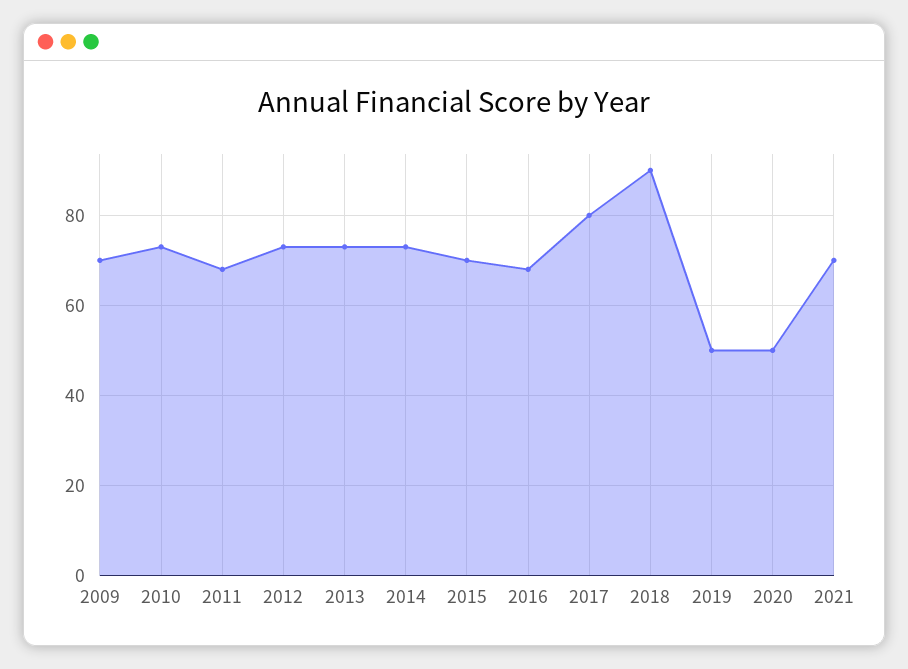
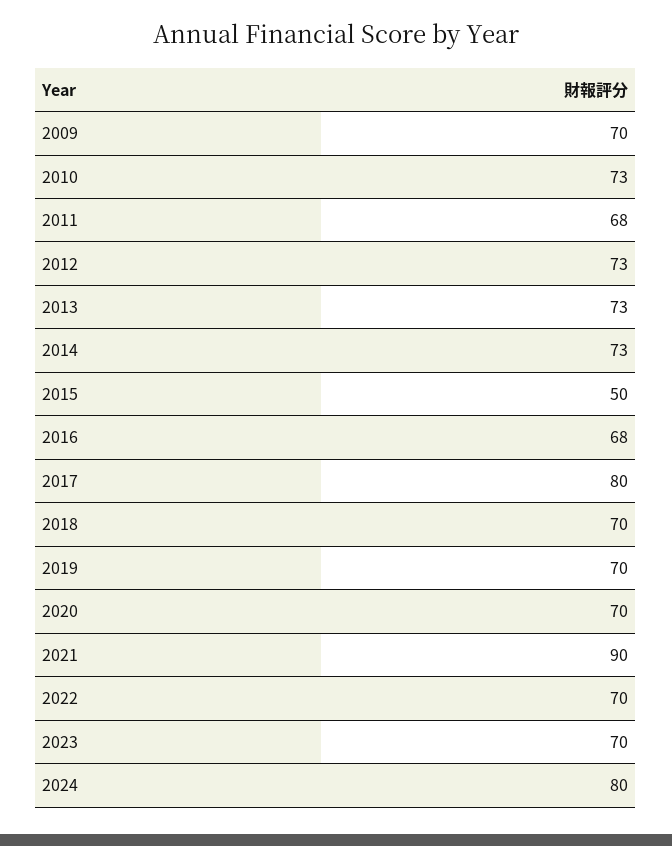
2015: 70 -> 50
2018: 90 -> 70
2019: 50 -> 70
2020: 50 -> 70
2021: 70 -> 90
2022: none -> 70
2023: none -> 70
2024: none -> 80

